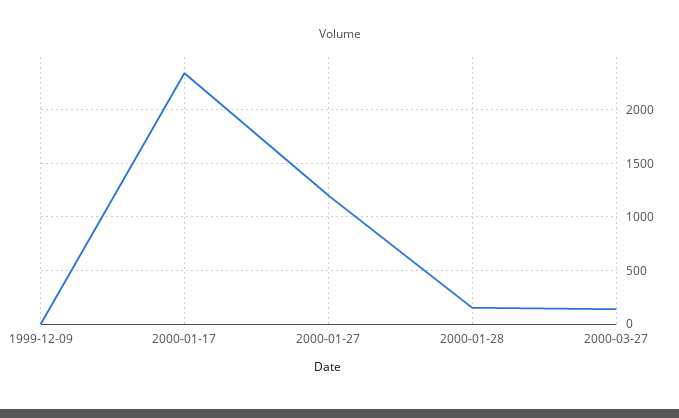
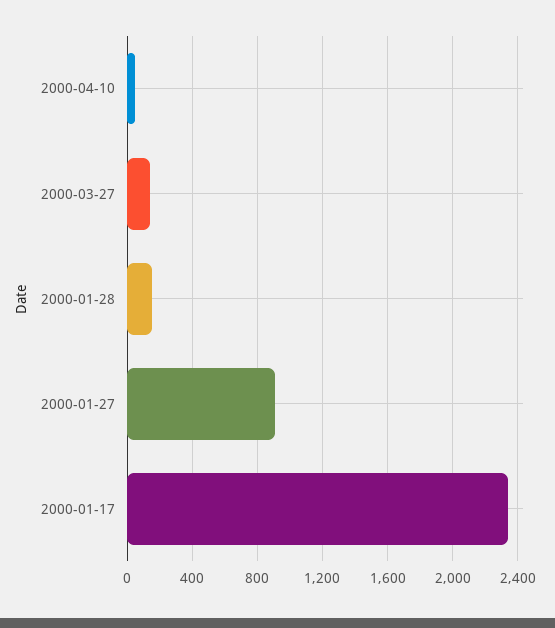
1999-12-09: 0 -> none
2000-01-27: 1200 -> 900
2000-04-10: none -> 50

